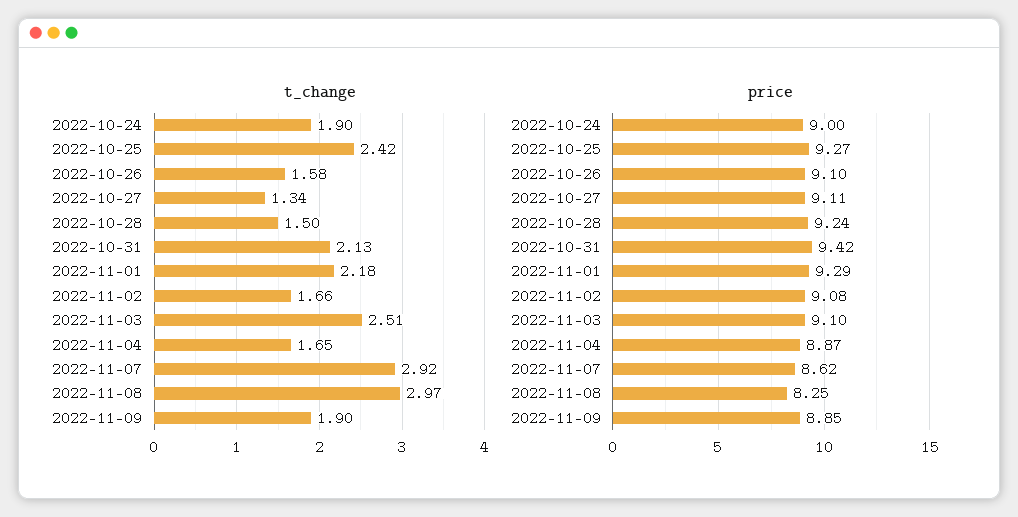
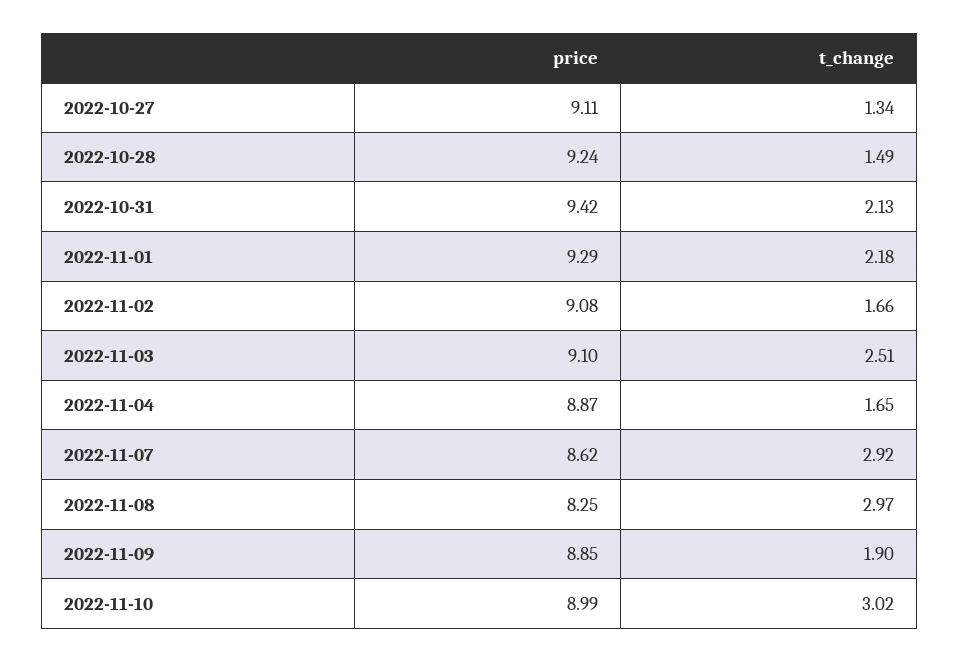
t_change, 2022-10-24: 1.9 -> none
t_change, 2022-10-25: 2.42 -> none
t_change, 2022-10-26: 1.58 -> none
t_change, 2022-10-28: 1.5 -> 1.49
price, 2022-10-24: 9 -> none
price, 2022-10-25: 9.27 -> none
price, 2022-10-26: 9.1 -> none
price, 2022-11-10: none -> 8.99
t_change, 2022-11-10: none -> 3.02

